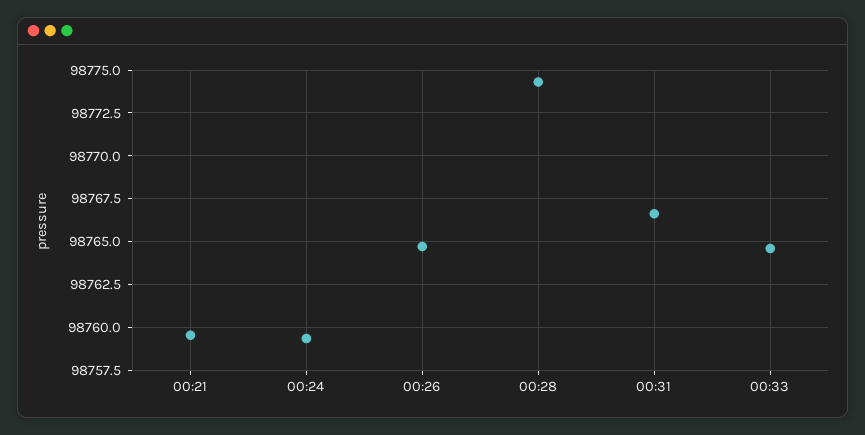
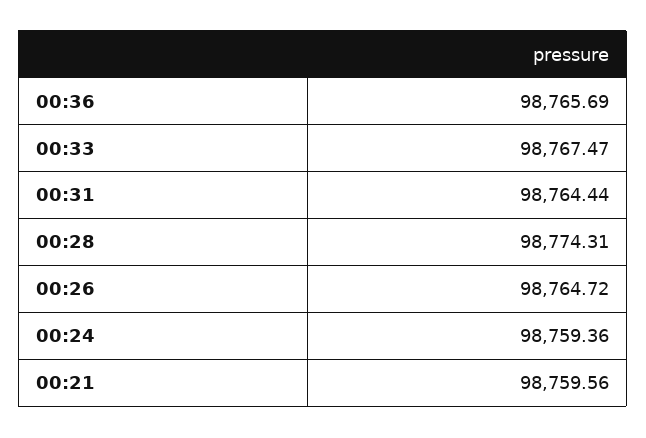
00:31: 98766.5 -> 98764.44
00:33: 98764.5 -> 98767.47
00:36: none -> 98765.69

